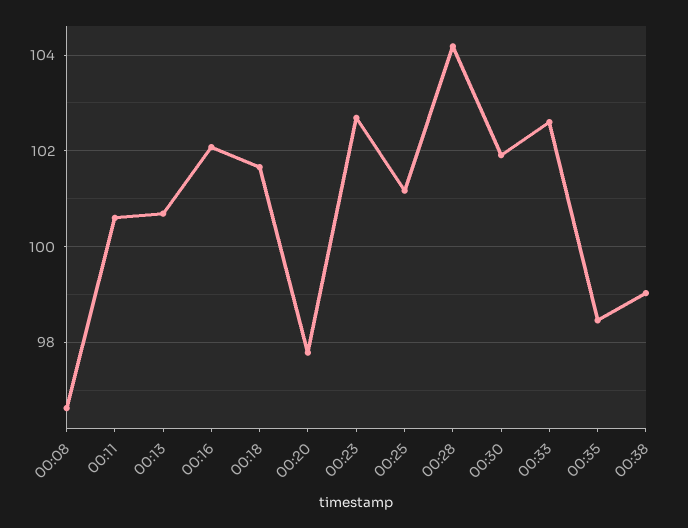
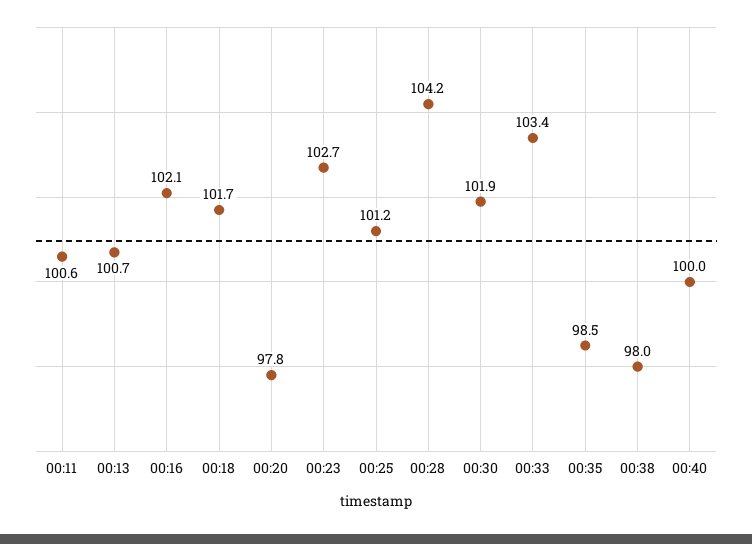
00:08: 96.6 -> none
00:33: 102.6 -> 103.4
00:38: 99 -> 98
00:40: none -> 100

